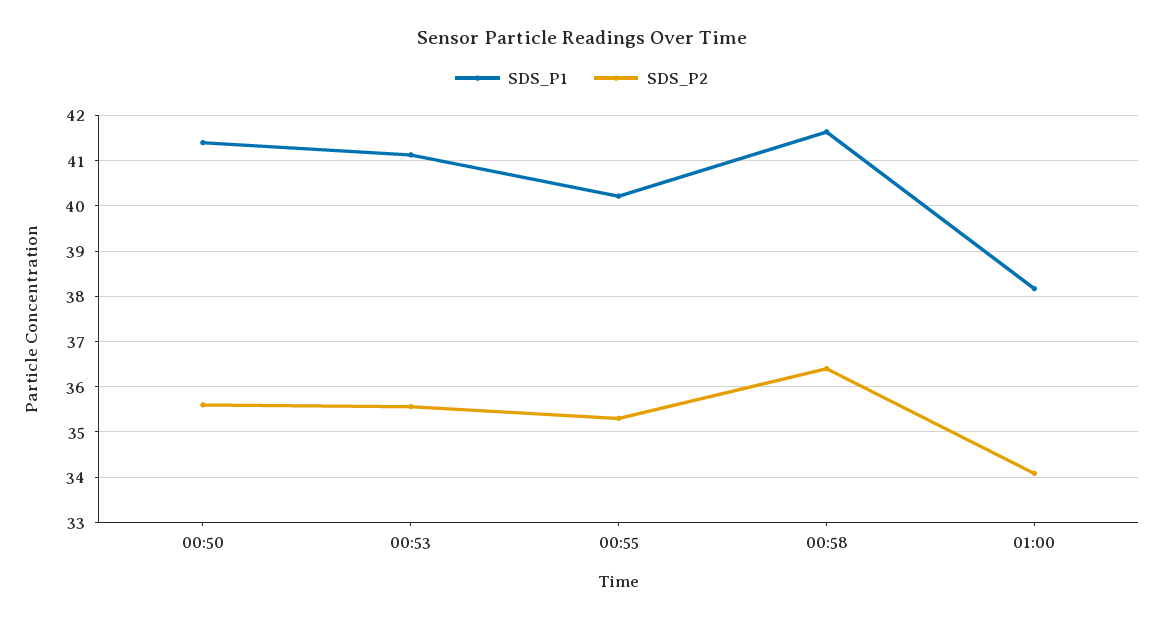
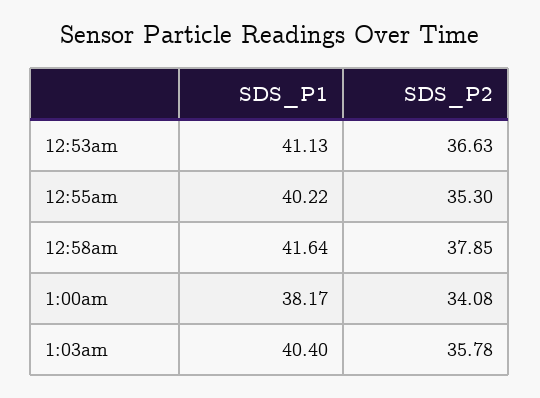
SDS_P1, 00:50: 41.4 -> none
SDS_P2, 00:50: 35.6 -> none
SDS_P2, 00:53: 35.6 -> 36.63
SDS_P2, 00:58: 36.4 -> 37.85
SDS_P1, 1:03am: none -> 40.4
SDS_P2, 1:03am: none -> 35.78

